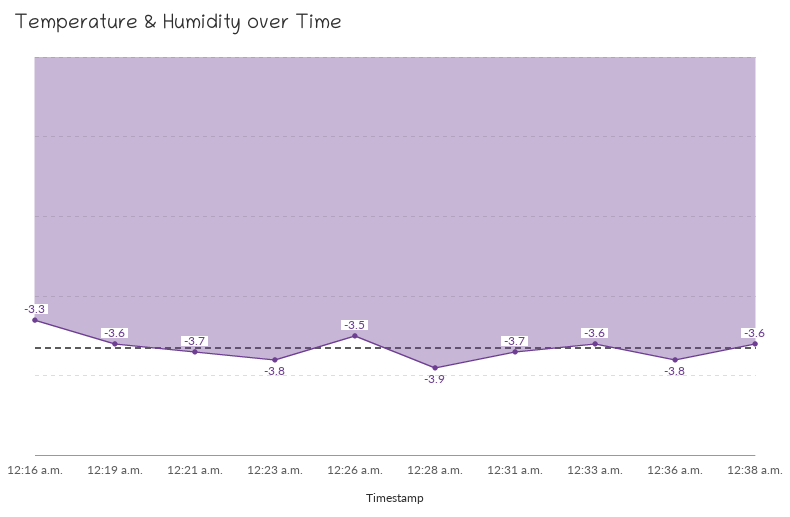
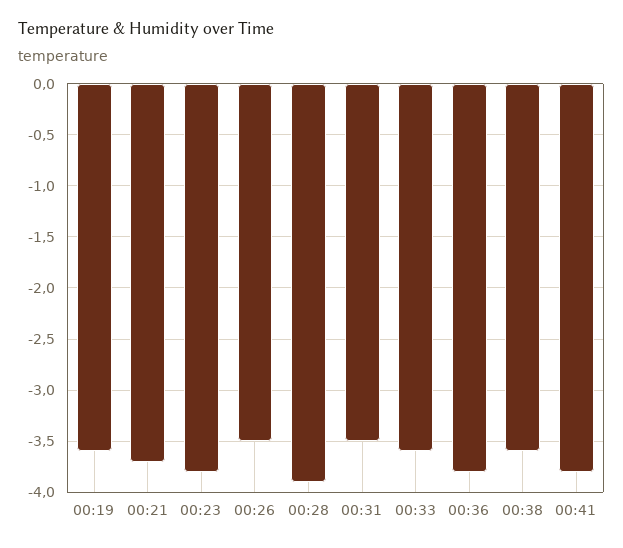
12:16 a.m.: -3.3 -> none
12:31 a.m.: -3.7 -> -3.5
00:41: none -> -3.8

